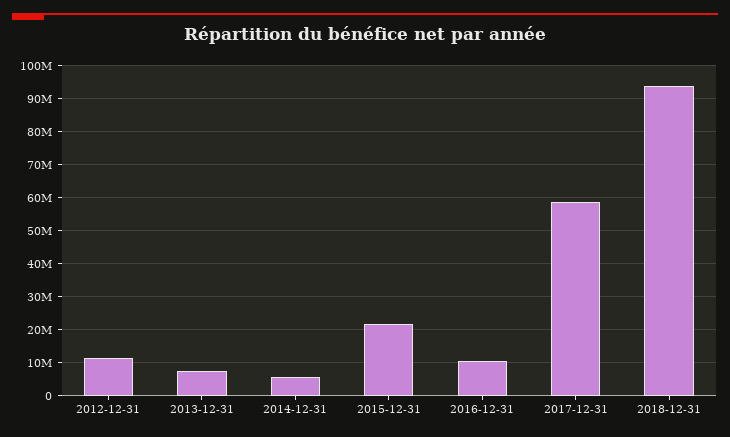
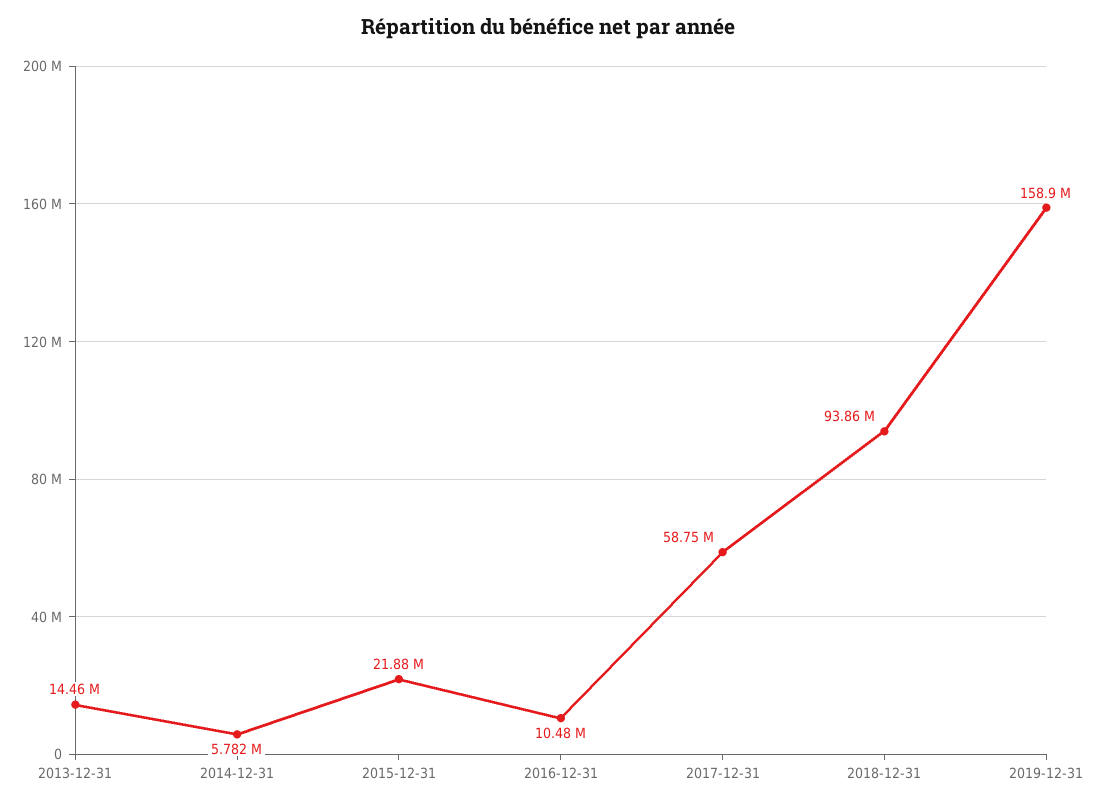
2012-12-31: 12000000 -> none
2013-12-31: 8000000 -> 14460000
2019-12-31: none -> 158900000

